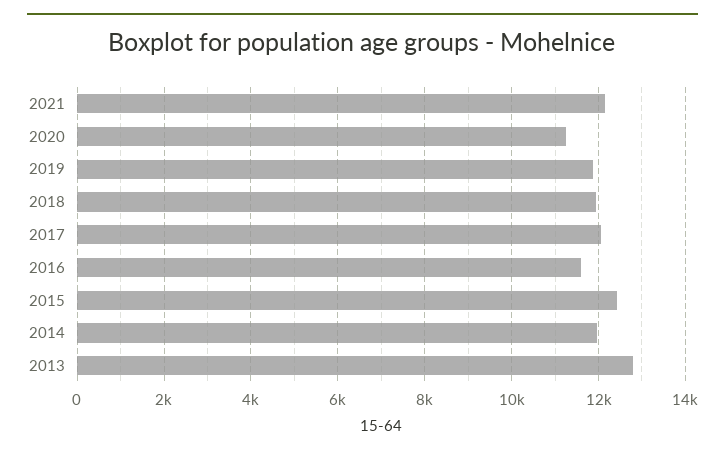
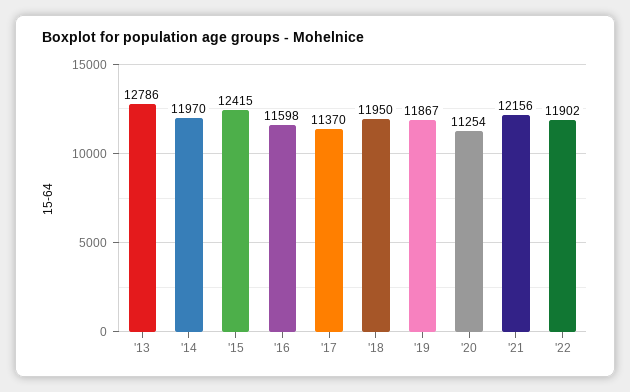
2017: 12000 -> 11370
'22: none -> 11902

